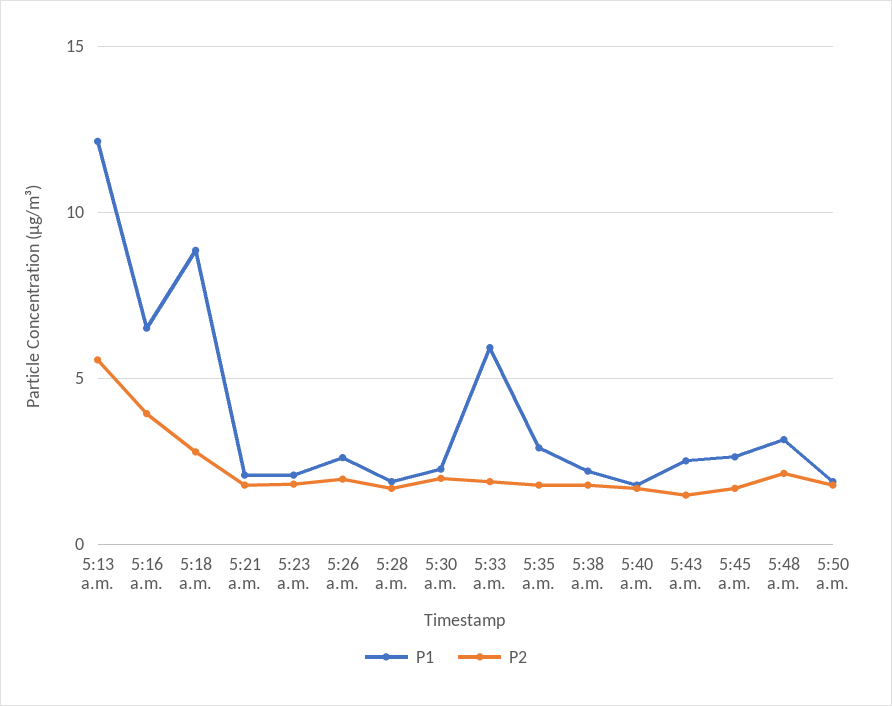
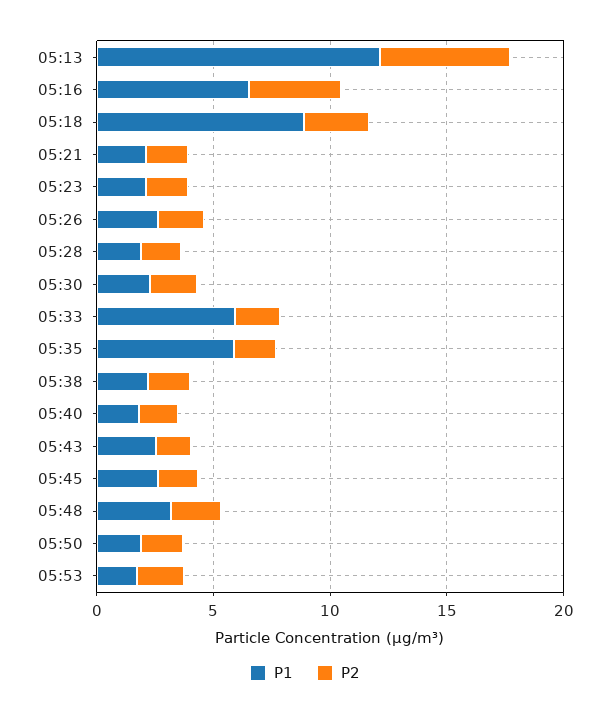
P1, 5:35 a.m.: 3 -> 6
P1, 05:53: none -> 2
P2, 05:53: none -> 2

